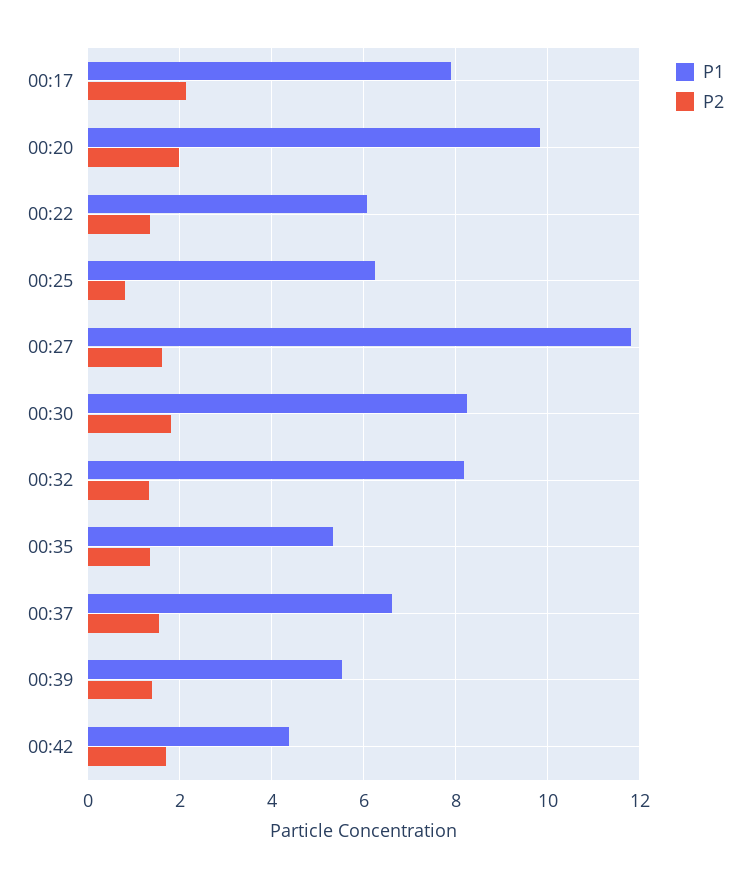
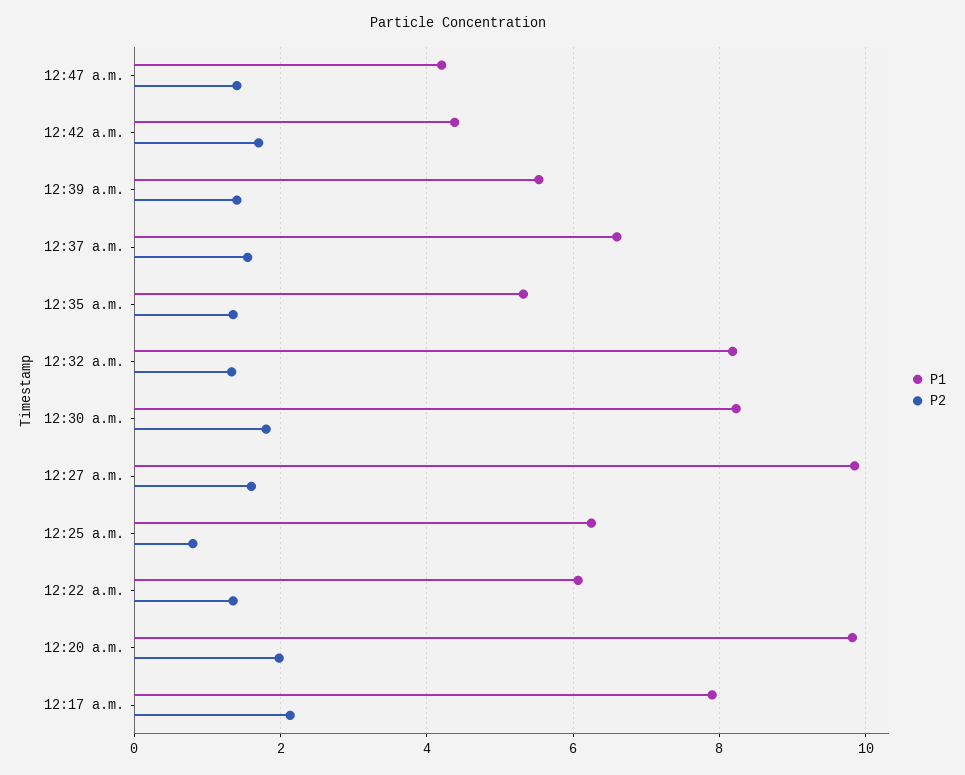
P1, 00:27: 11.8 -> 9.8
P1, 12:47 a.m.: none -> 4.2
P2, 12:47 a.m.: none -> 1.4

